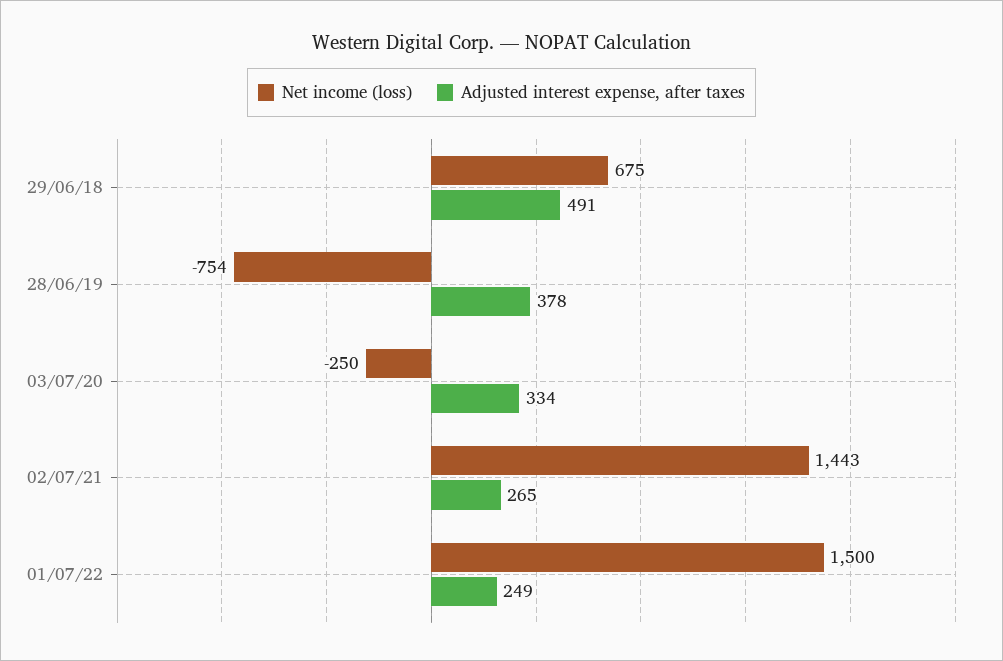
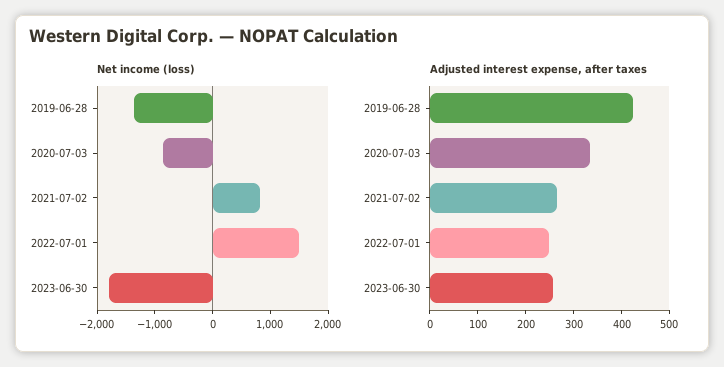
Net income (loss), 29/06/18: 675 -> none
Adjusted interest expense, after taxes, 29/06/18: 491 -> none
Net income (loss), 28/06/19: -754 -> -1400
Adjusted interest expense, after taxes, 28/06/19: 378 -> 420
Net income (loss), 03/07/20: -250 -> -800
Net income (loss), 02/07/21: 1443 -> 800
Net income (loss), 2023-06-30: none -> -1800
Adjusted interest expense, after taxes, 2023-06-30: none -> 260

